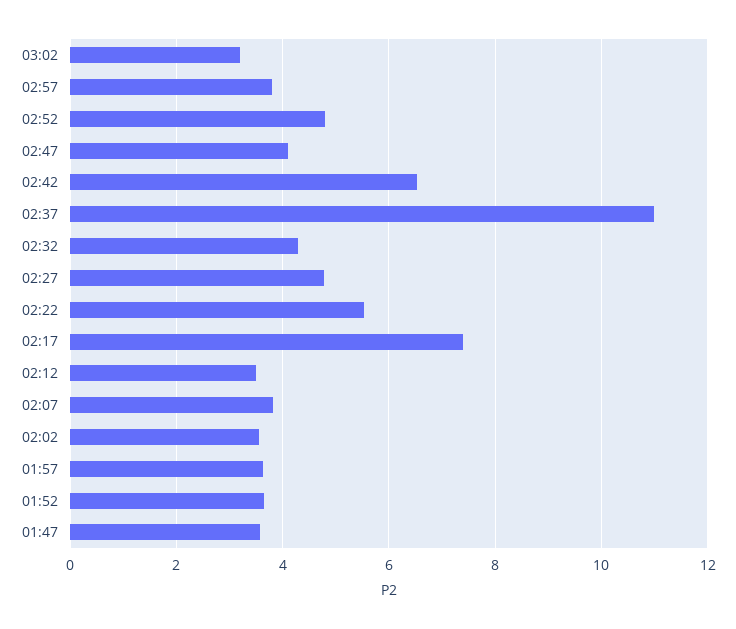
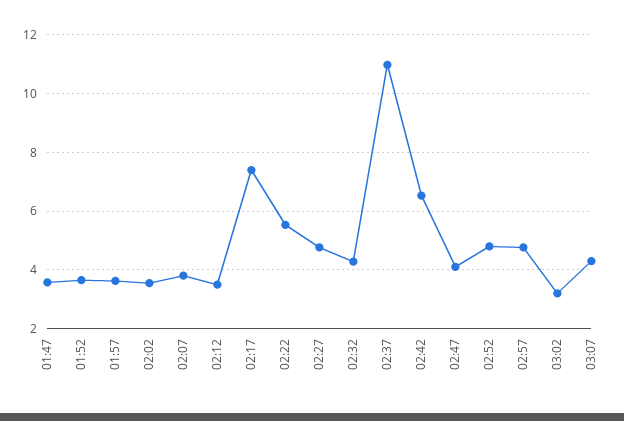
02:57: 3.8 -> 4.75
03:07: none -> 4.25

